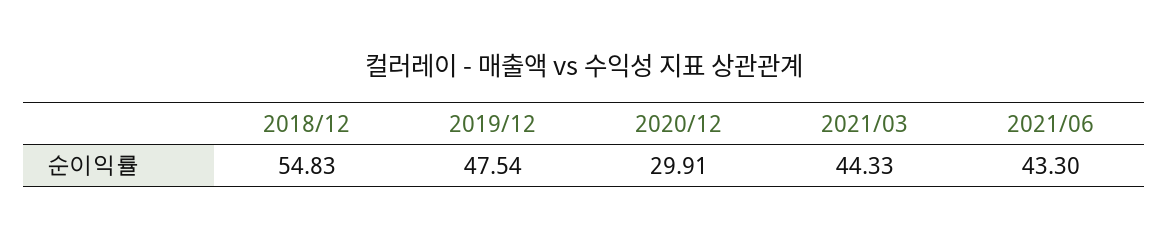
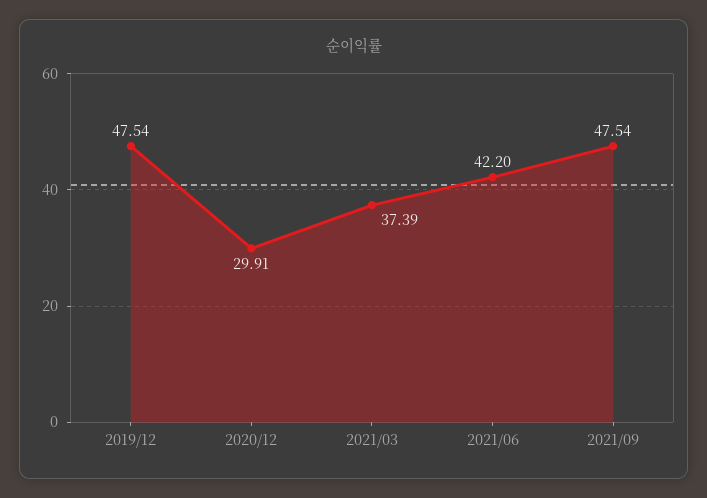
2018/12: 54.83 -> none
2021/03: 44.33 -> 37.39
2021/06: 43.3 -> 42.2
2021/09: none -> 47.54

